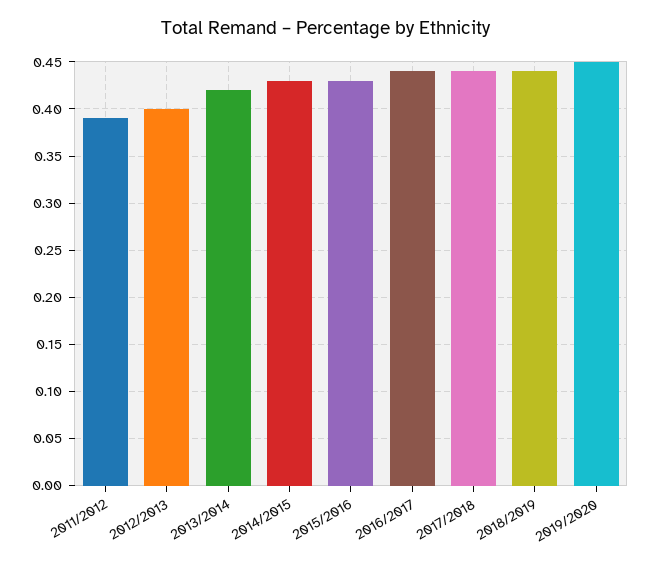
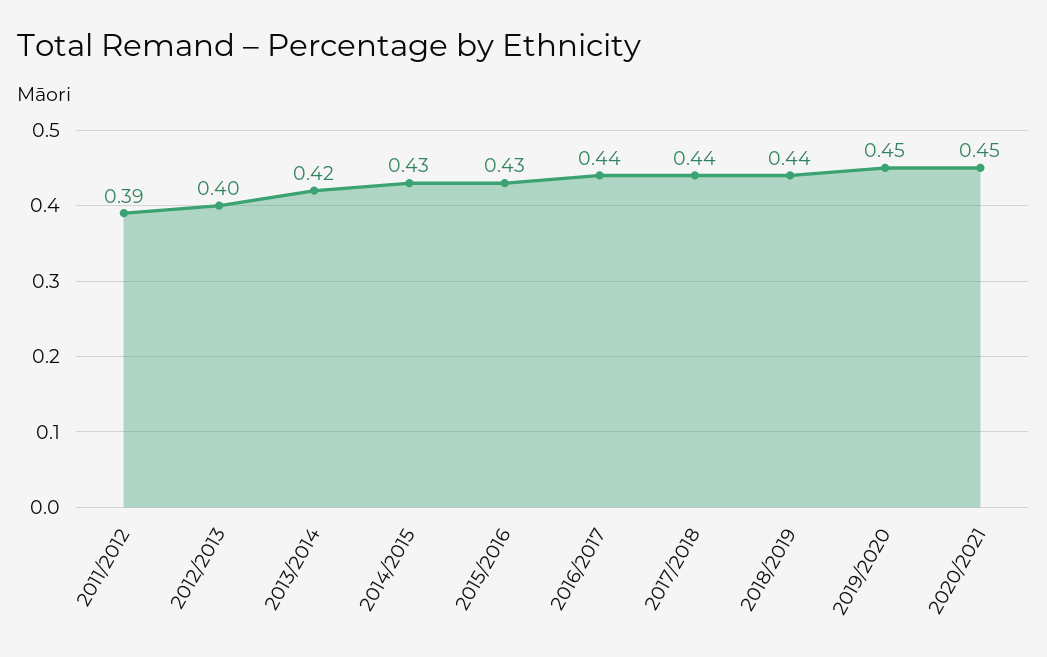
2020/2021: none -> 0.45

